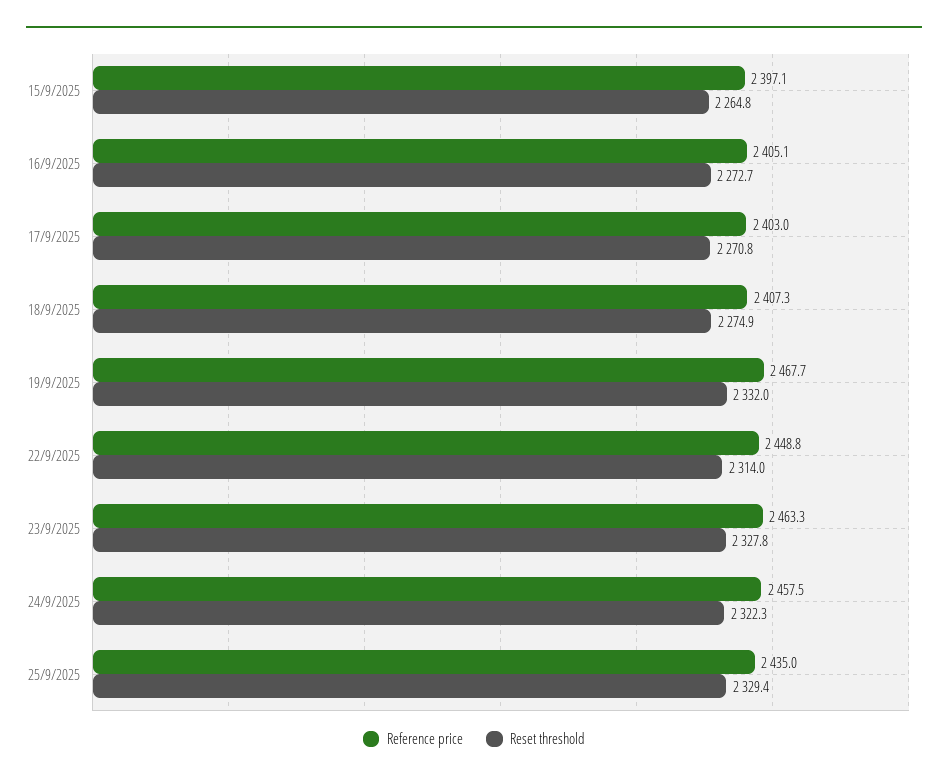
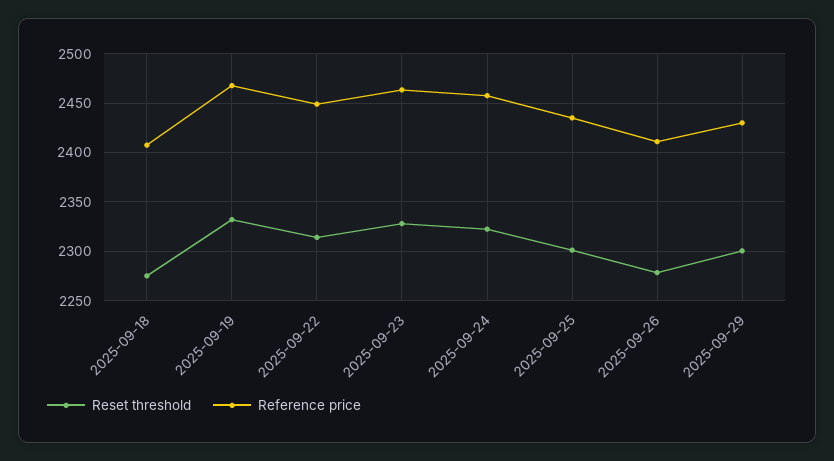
Reference price, 15/9/2025: 2397.1 -> none
Reset threshold, 15/9/2025: 2264.8 -> none
Reference price, 16/9/2025: 2405.1 -> none
Reset threshold, 16/9/2025: 2272.7 -> none
Reference price, 17/9/2025: 2403 -> none
Reset threshold, 17/9/2025: 2270.8 -> none
Reset threshold, 25/9/2025: 2329.4 -> 2300
Reset threshold, 2025-09-26: none -> 2280
Reference price, 2025-09-26: none -> 2410
Reset threshold, 2025-09-29: none -> 2300
Reference price, 2025-09-29: none -> 2430

